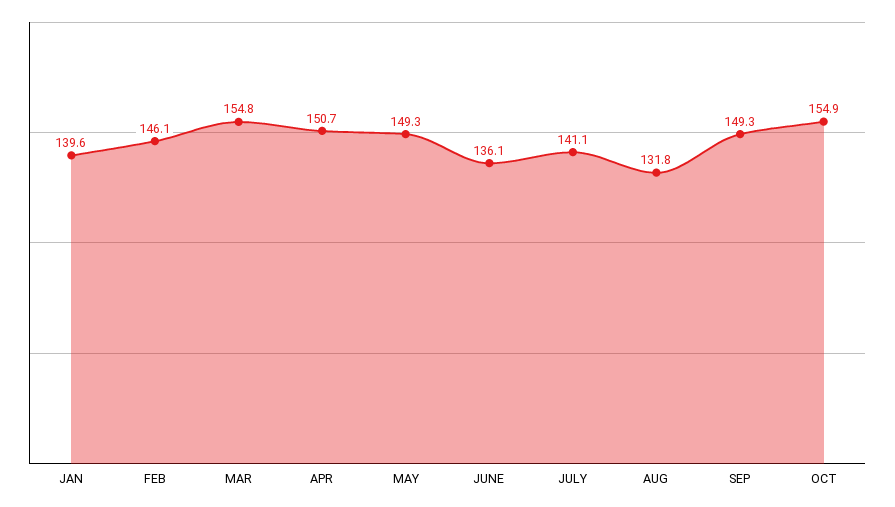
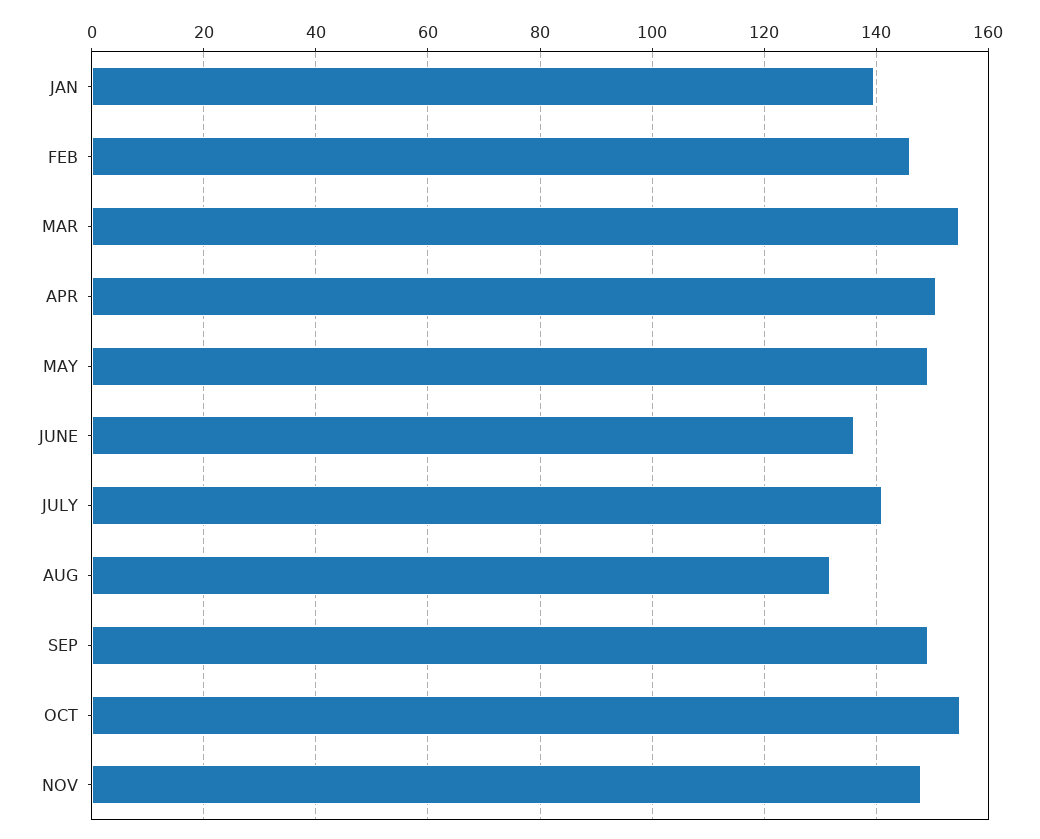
NOV: none -> 148

